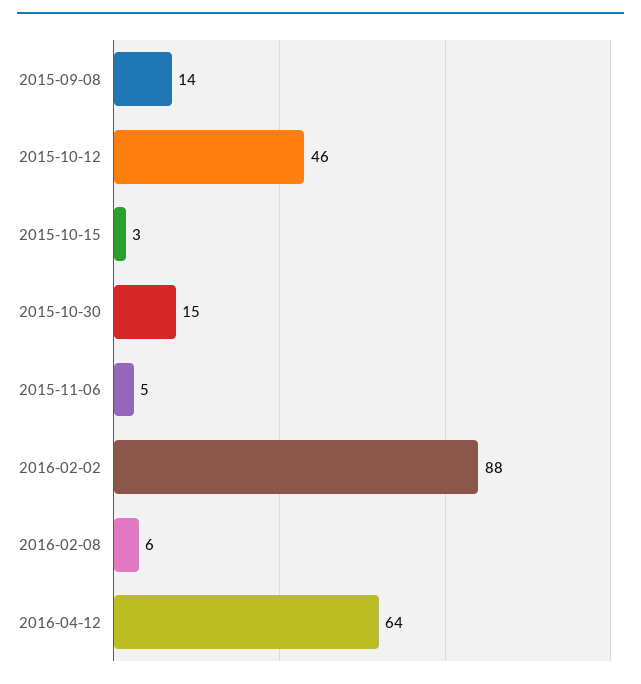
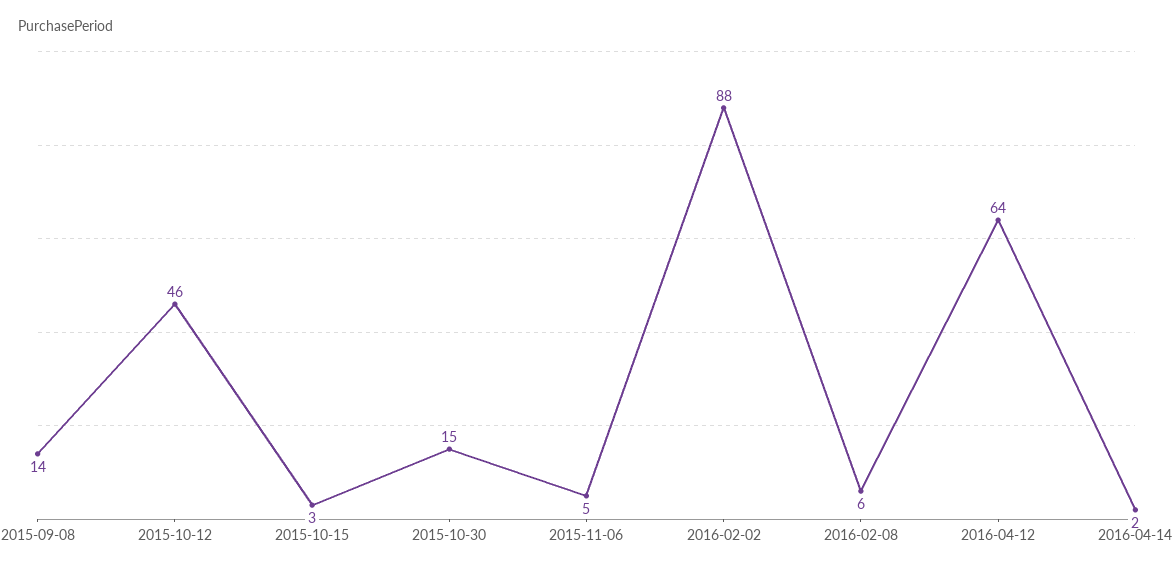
2016-04-14: none -> 2

